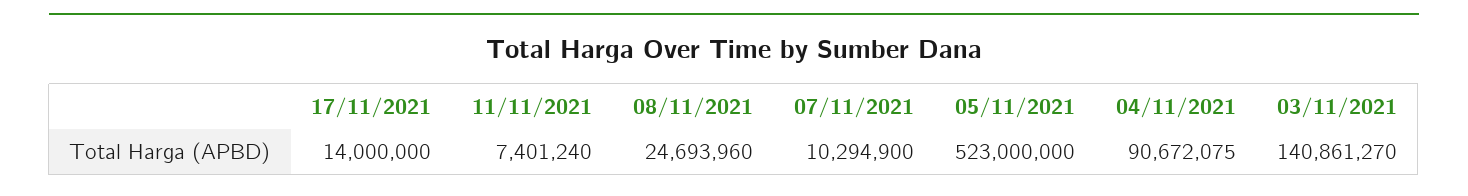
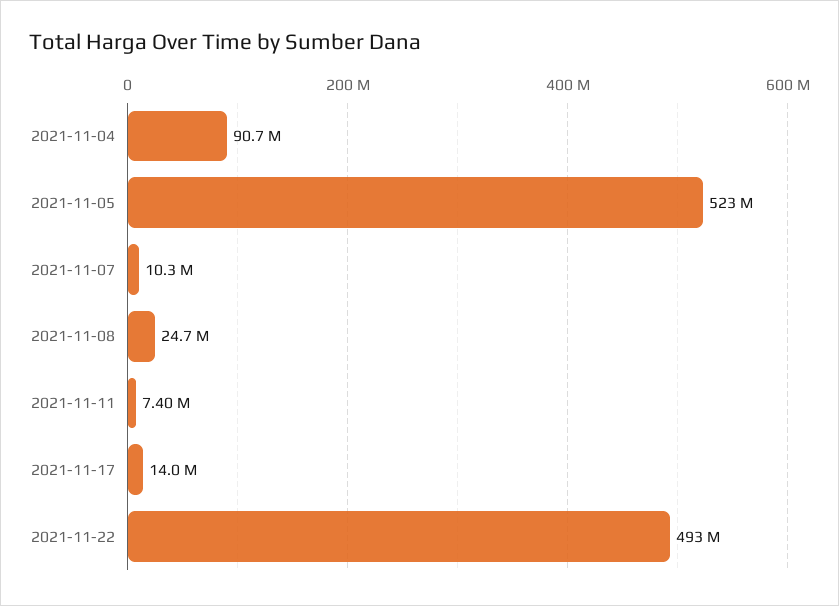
03/11/2021: 140861270 -> none
2021-11-22: none -> 493000000

